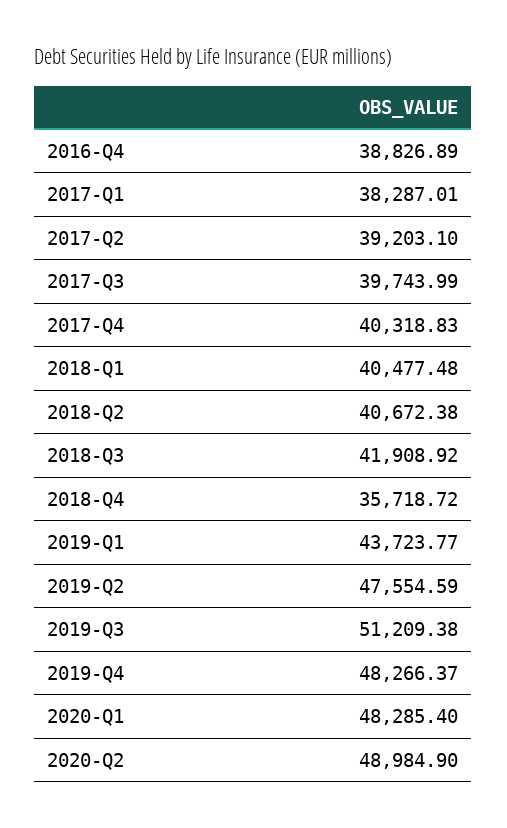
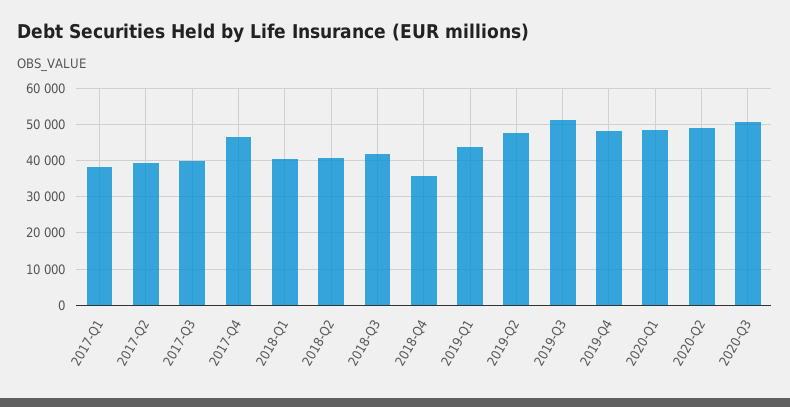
2016-Q4: 38826.89 -> none
2017-Q4: 40318.83 -> 46000
2020-Q3: none -> 50000

